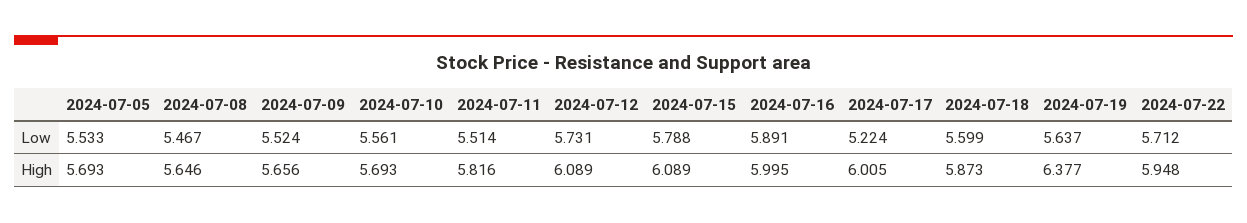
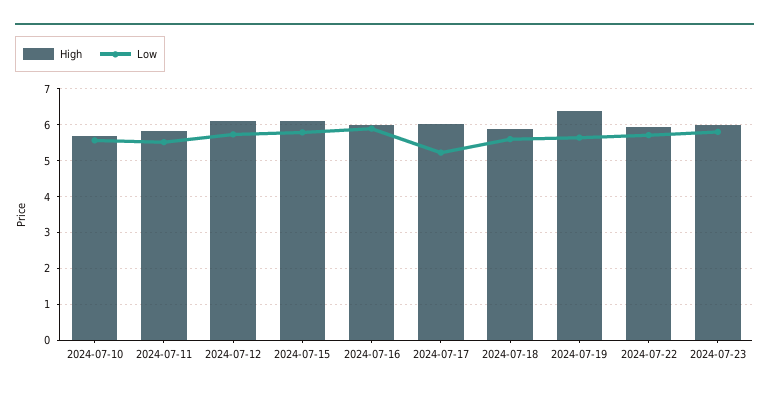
Low, 2024-07-05: 5.533 -> none
Low, 2024-07-08: 5.467 -> none
Low, 2024-07-09: 5.524 -> none
High, 2024-07-05: 5.693 -> none
High, 2024-07-08: 5.646 -> none
High, 2024-07-09: 5.656 -> none
High, 2024-07-23: none -> 6
Low, 2024-07-23: none -> 5.8

